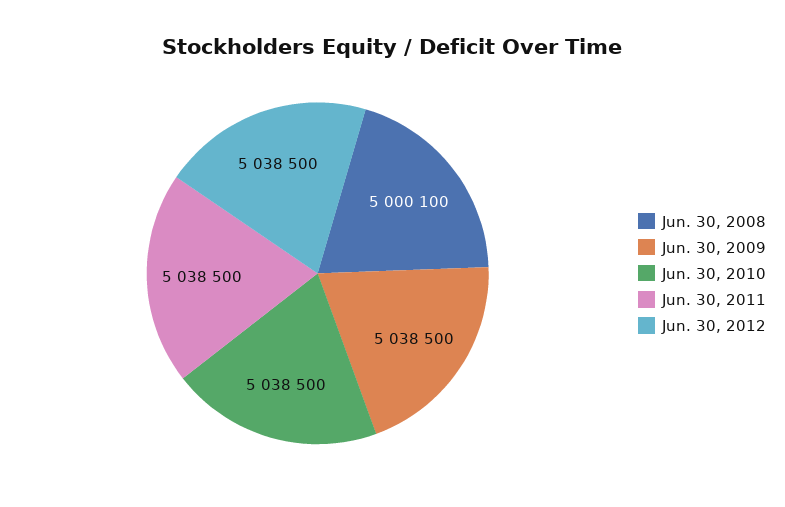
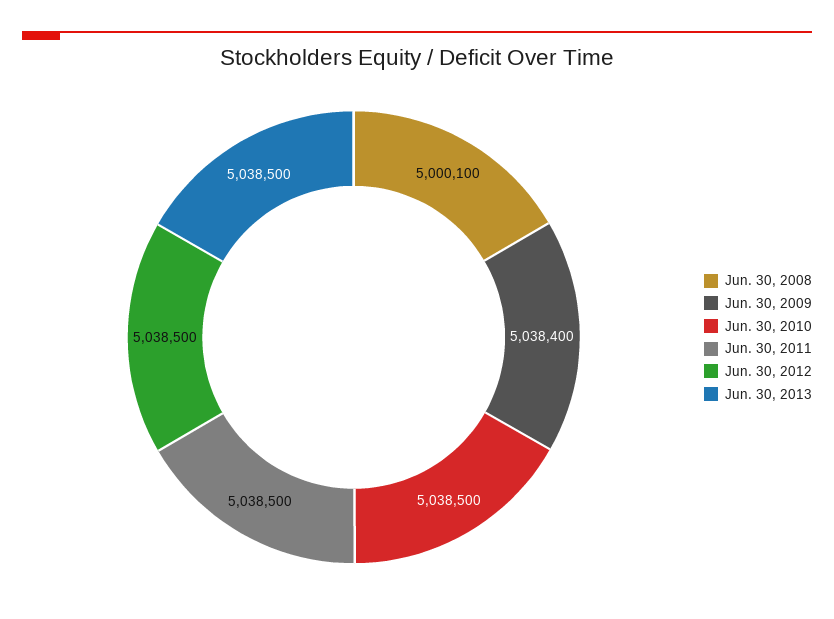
Jun. 30, 2009: 5038500 -> 5038400
Jun. 30, 2013: none -> 5038500

